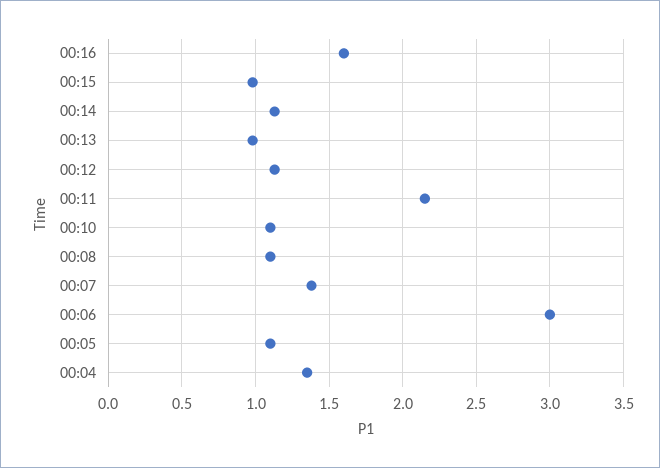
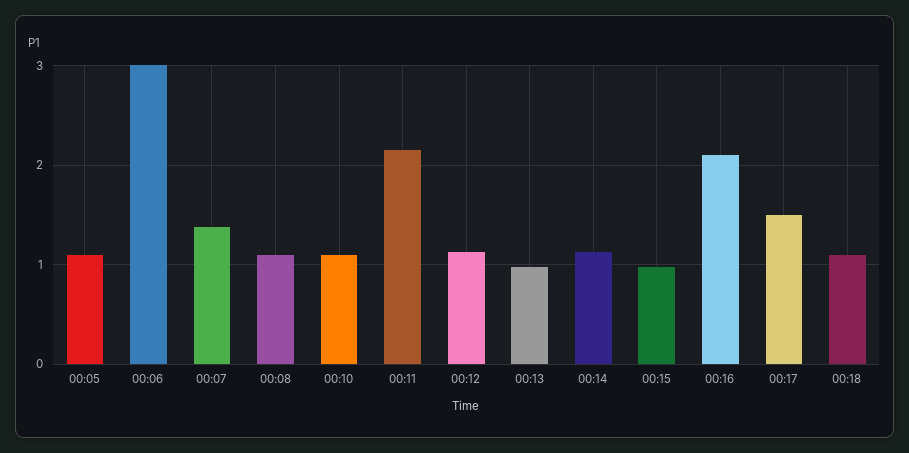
00:16: 1.6 -> 2.1
00:04: 1.35 -> none
00:17: none -> 1.5
00:18: none -> 1.1

